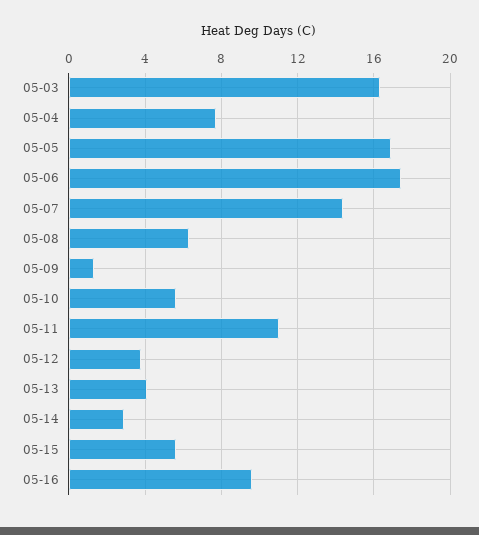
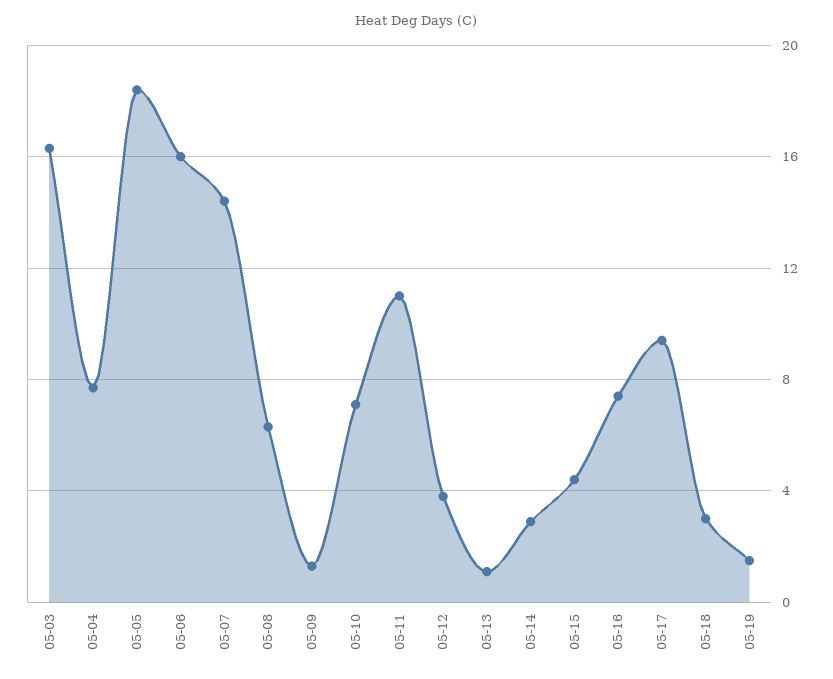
05-05: 17 -> 18.5
05-06: 17.5 -> 16
05-10: 5.5 -> 7
05-13: 4 -> 1
05-15: 5.5 -> 4.5
05-16: 9.5 -> 7.5
05-17: none -> 9.5
05-18: none -> 3
05-19: none -> 1.5

